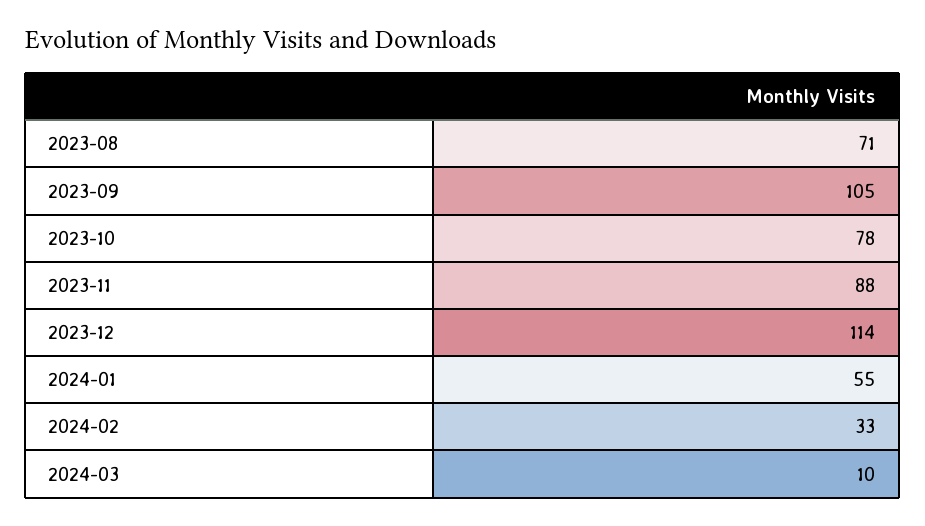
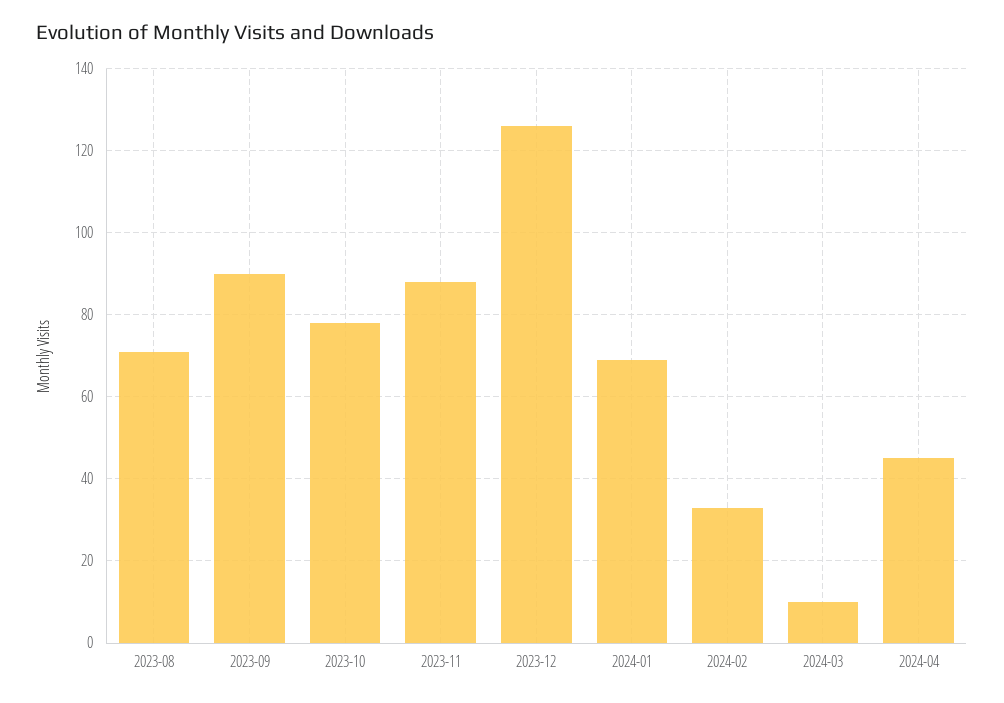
2023-09: 105 -> 90
2023-12: 114 -> 125
2024-01: 55 -> 70
2024-04: none -> 45

